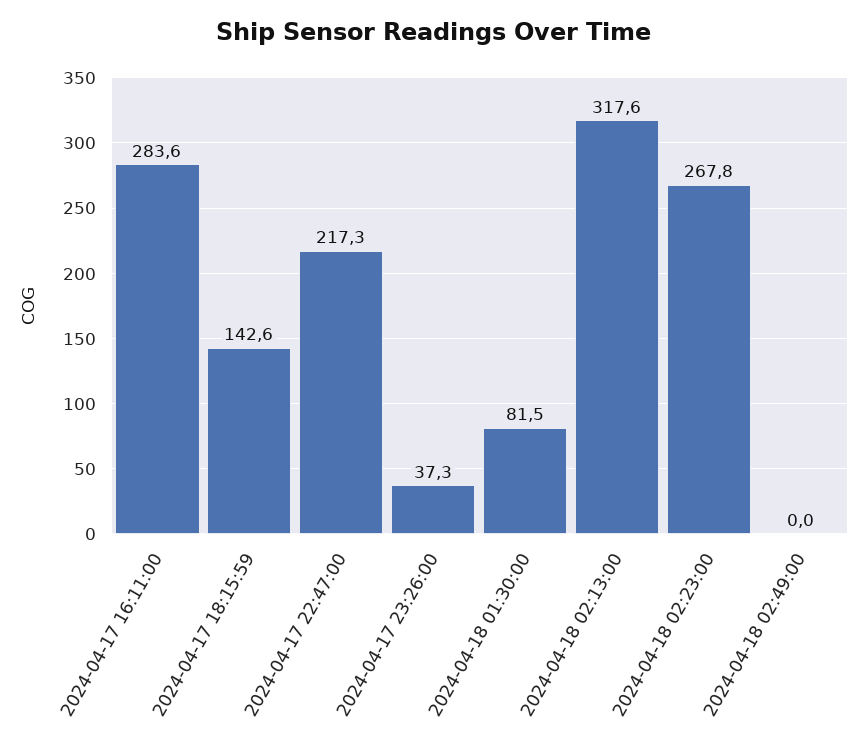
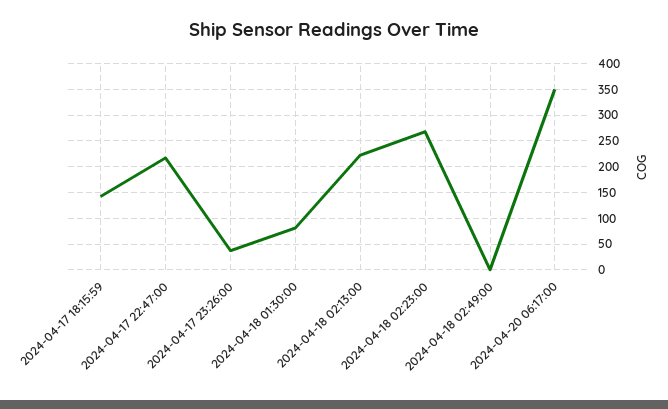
2024-04-17 16:11:00: 283.6 -> none
2024-04-18 02:13:00: 317.6 -> 225
2024-04-20 06:17:00: none -> 350

